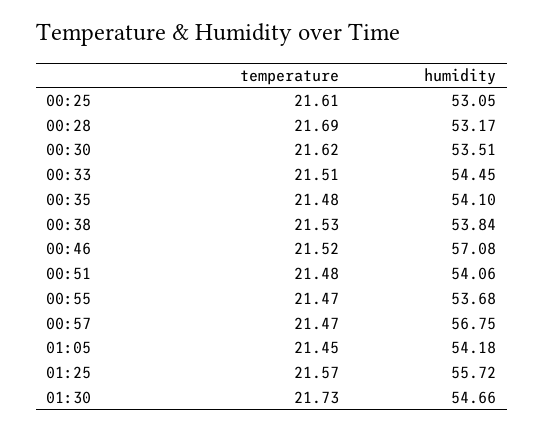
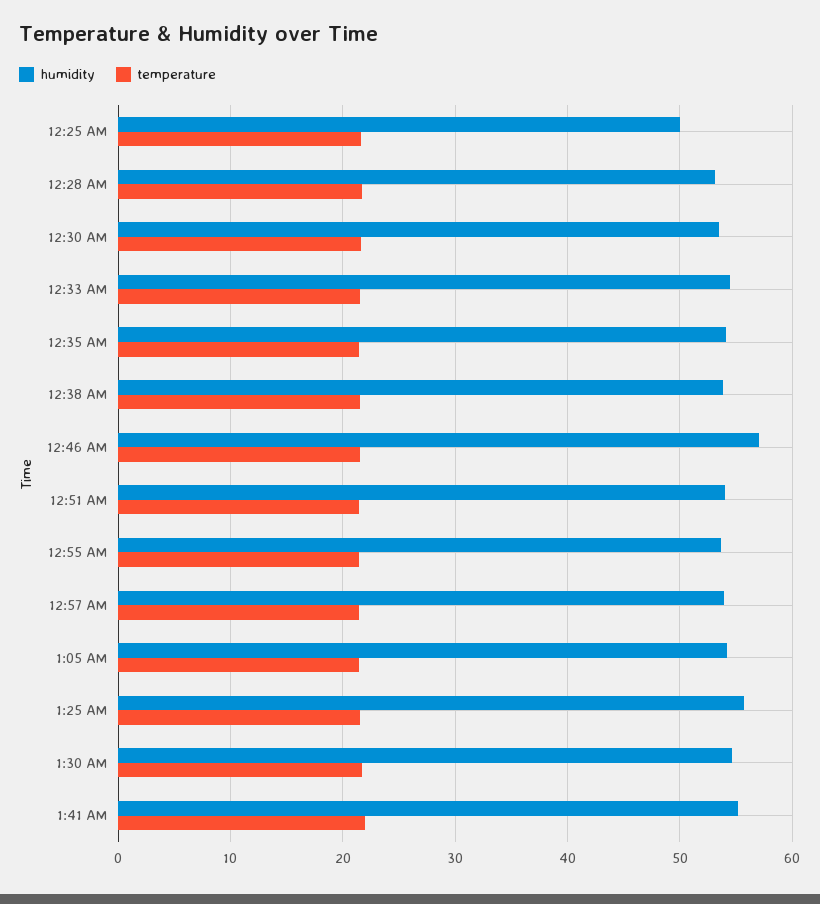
humidity, 00:25: 53.05 -> 50
humidity, 00:57: 56.75 -> 54
humidity, 1:41 AM: none -> 55
temperature, 1:41 AM: none -> 22

